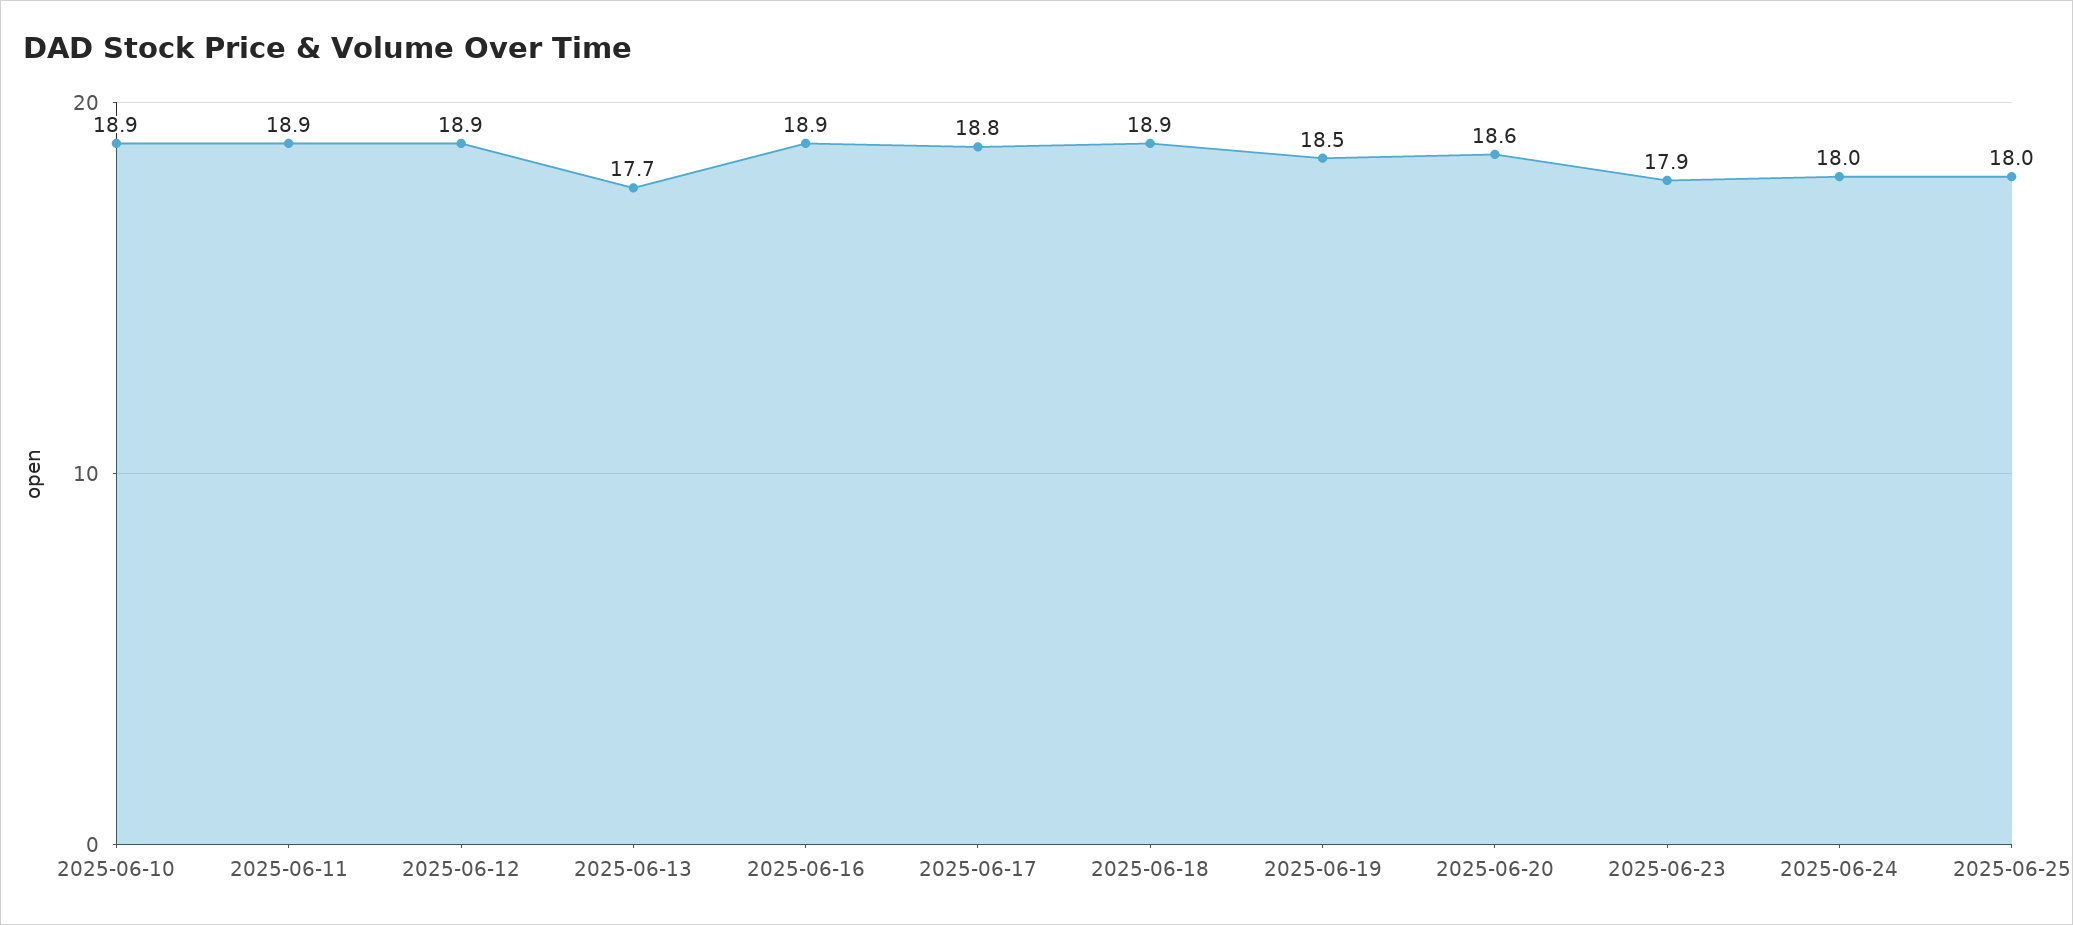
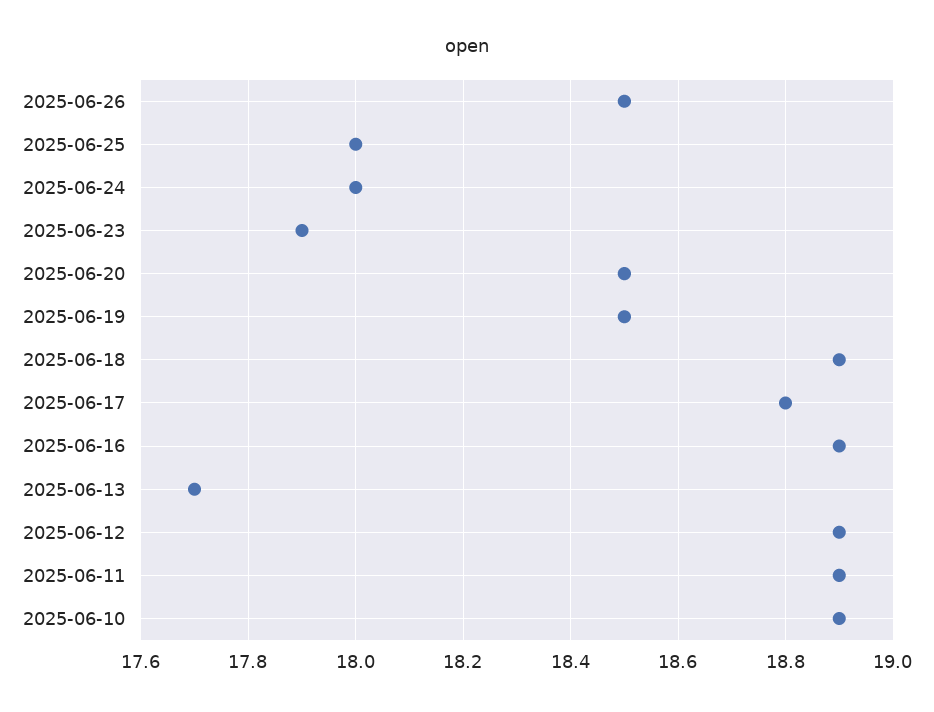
2025-06-20: 18.6 -> 18.5
2025-06-26: none -> 18.5

